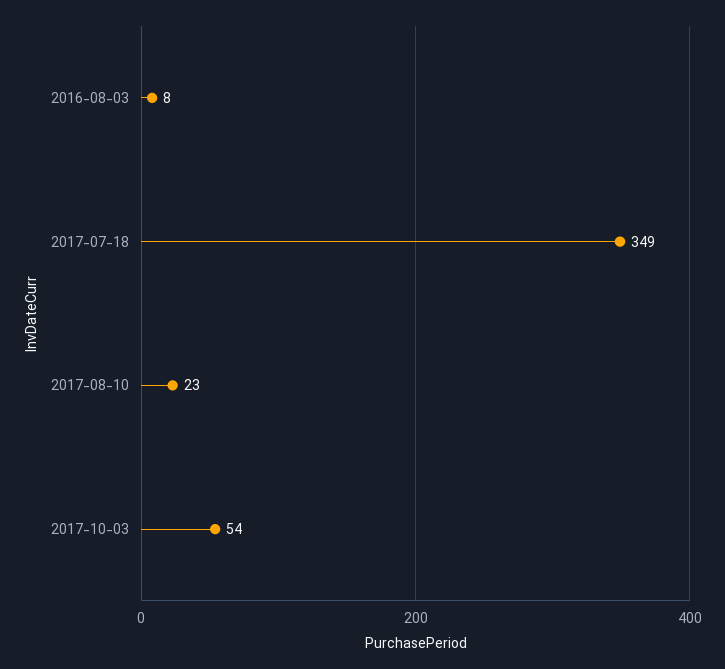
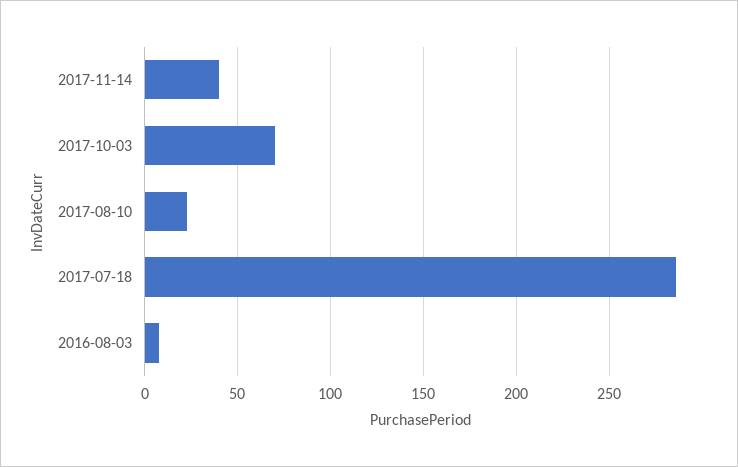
2017-07-18: 349 -> 285
2017-10-03: 54 -> 70
2017-11-14: none -> 40

